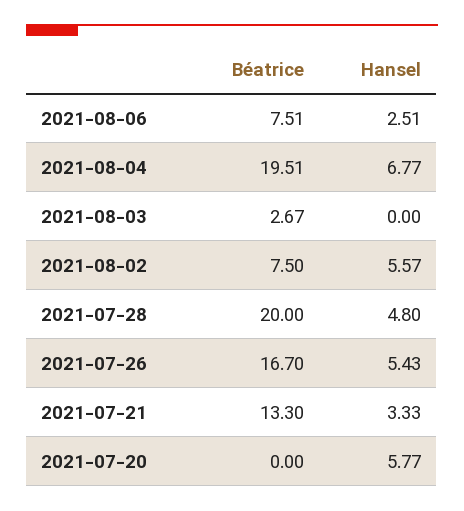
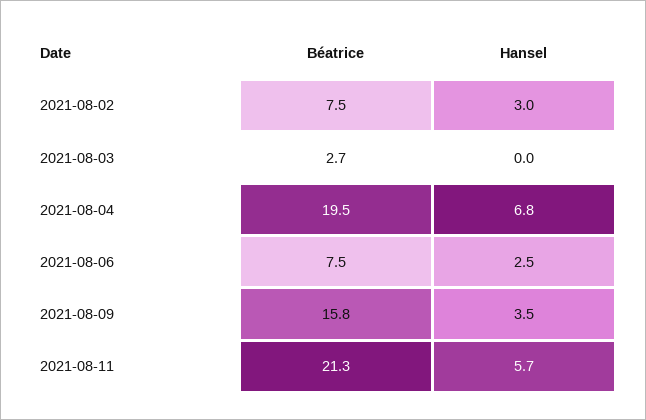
Hansel, 2021-08-02: 5.57 -> 3
Béatrice, 2021-07-28: 20 -> none
Hansel, 2021-07-28: 4.8 -> none
Béatrice, 2021-07-26: 16.7 -> none
Hansel, 2021-07-26: 5.43 -> none
Béatrice, 2021-07-21: 13.3 -> none
Hansel, 2021-07-21: 3.33 -> none
Béatrice, 2021-07-20: 0 -> none
Hansel, 2021-07-20: 5.77 -> none
Béatrice, 2021-08-09: none -> 15.8
Hansel, 2021-08-09: none -> 3.5
Béatrice, 2021-08-11: none -> 21.3
Hansel, 2021-08-11: none -> 5.7

